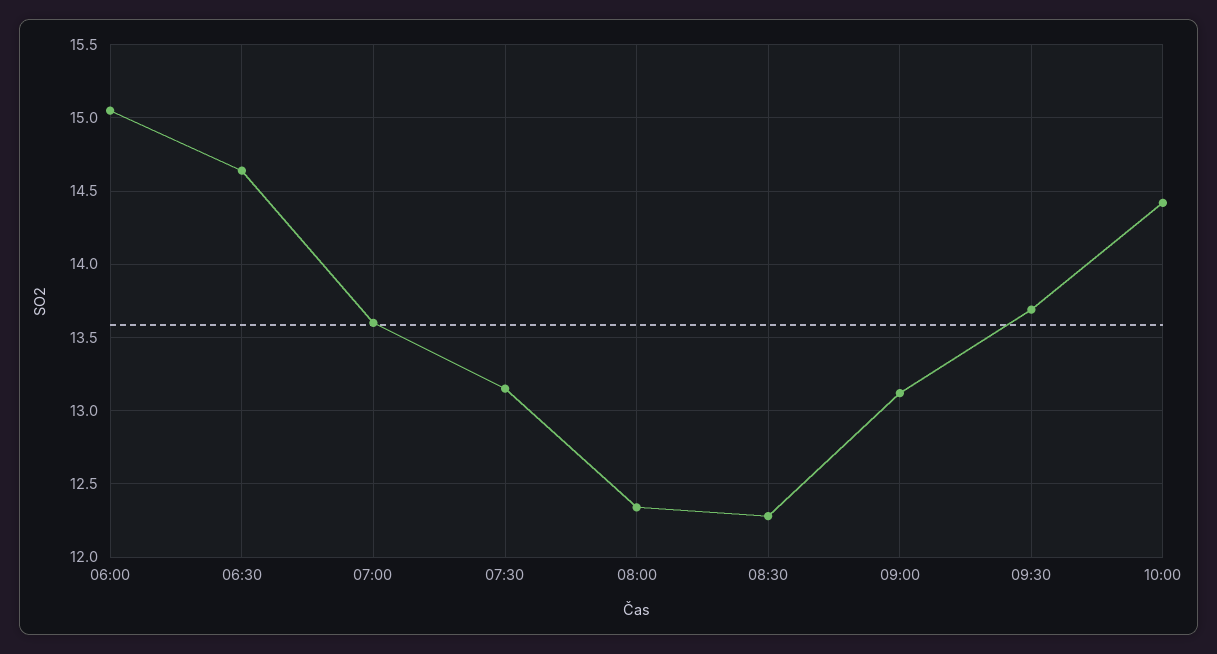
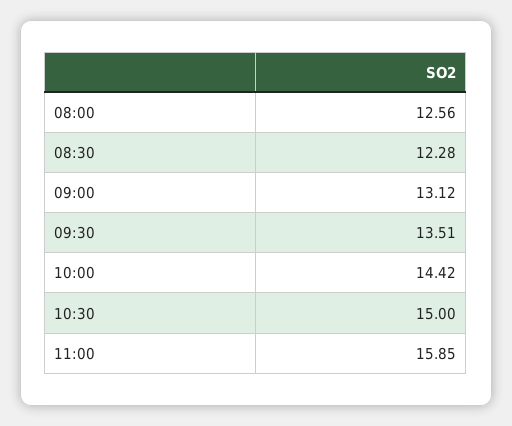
06:00: 15.05 -> none
06:30: 14.65 -> none
07:00: 13.6 -> none
07:30: 13.15 -> none
08:00: 12.35 -> 12.56
09:30: 13.7 -> 13.51
10:30: none -> 15
11:00: none -> 15.85

